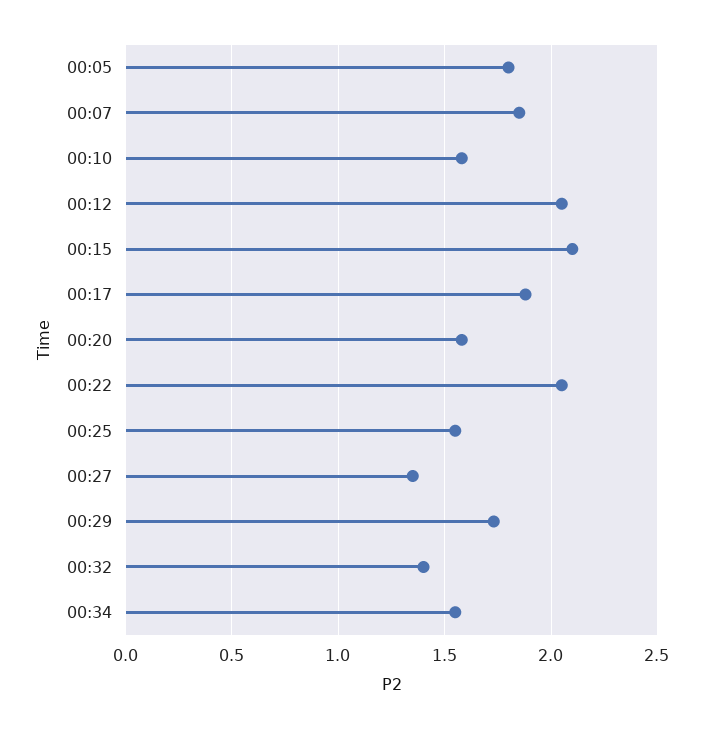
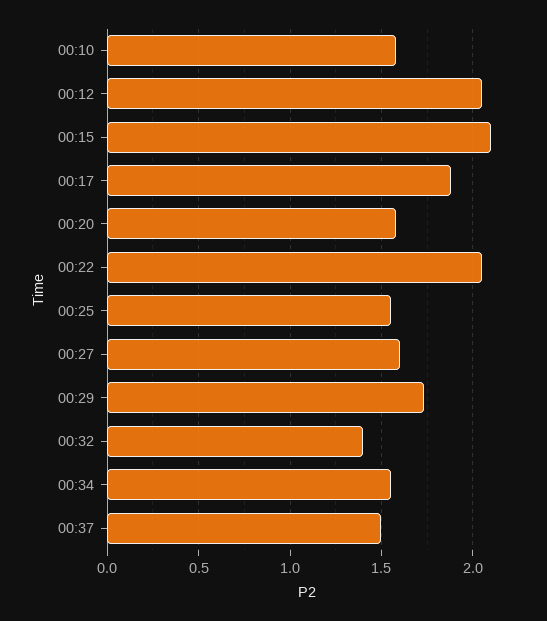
00:05: 1.8 -> none
00:07: 1.85 -> none
00:27: 1.35 -> 1.6
00:37: none -> 1.5

